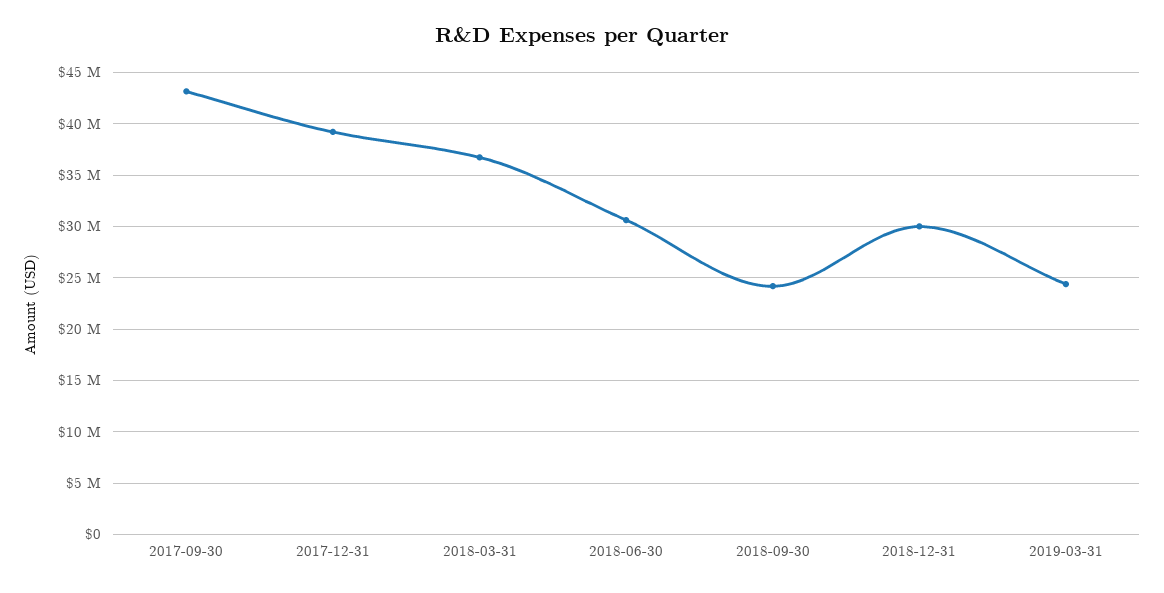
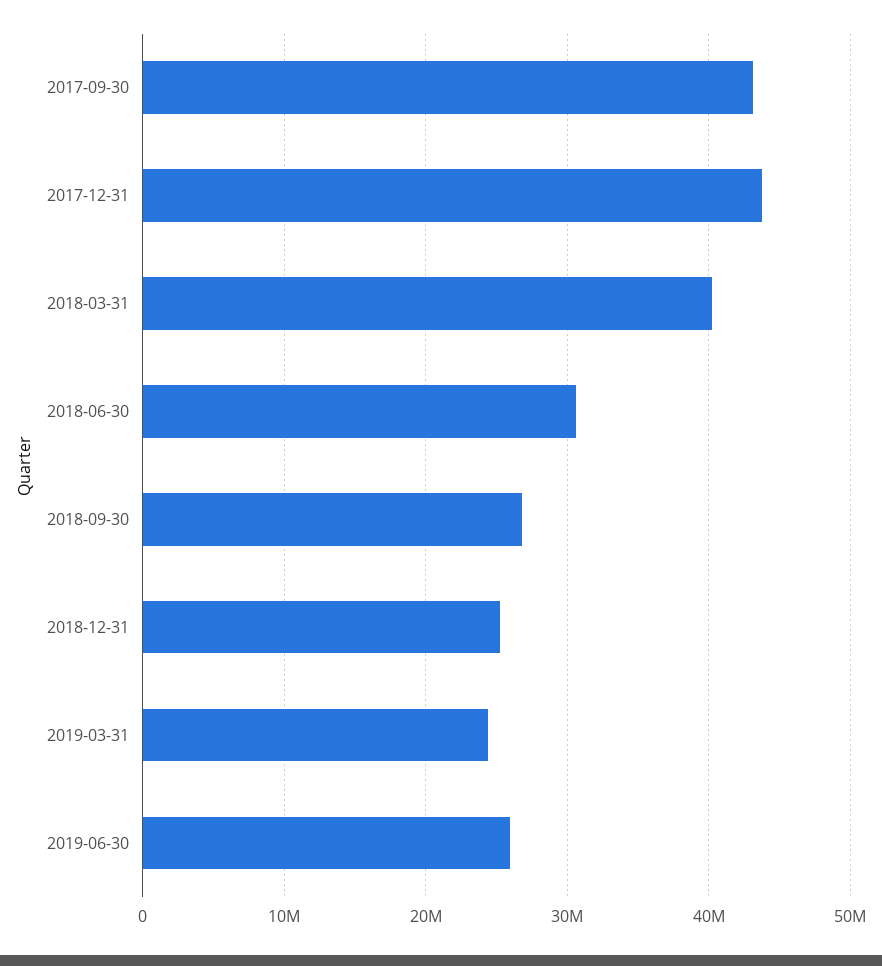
2017-12-31: 39000000 -> 44000000
2018-03-31: 37000000 -> 40000000
2018-09-30: 24000000 -> 27000000
2018-12-31: 30000000 -> 25000000
2019-06-30: none -> 26000000

